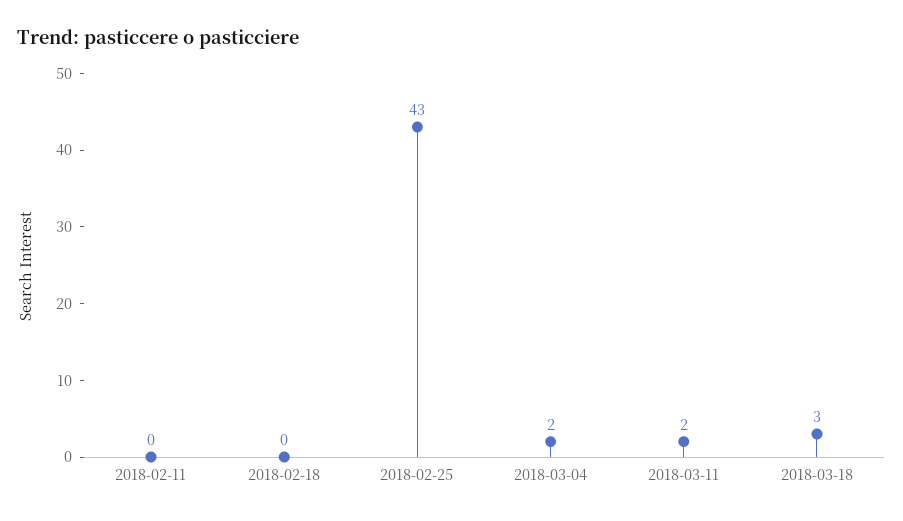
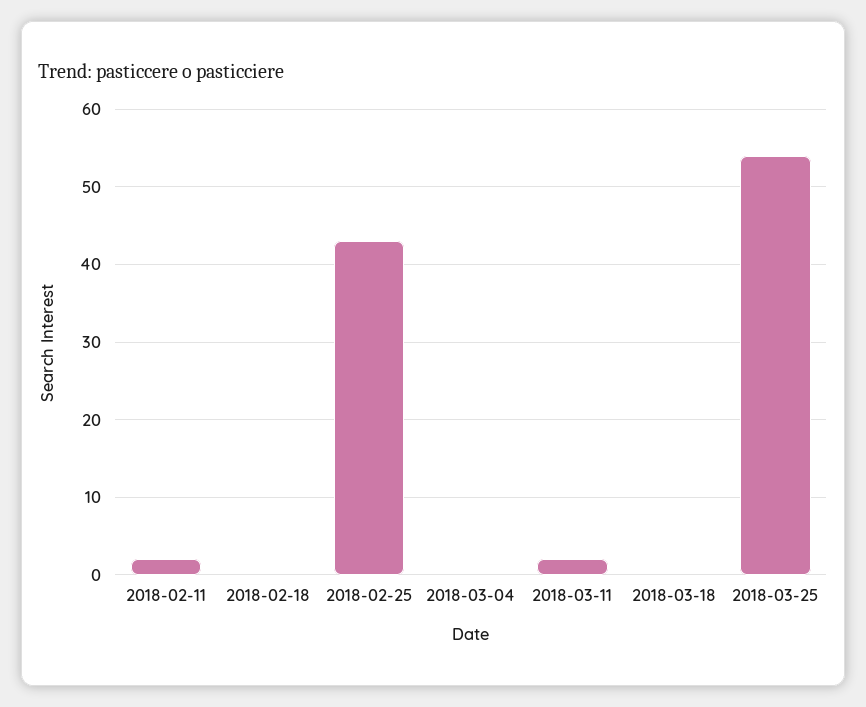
2018-02-11: 0 -> 2
2018-03-04: 2 -> 0
2018-03-18: 3 -> 0
2018-03-25: none -> 54

